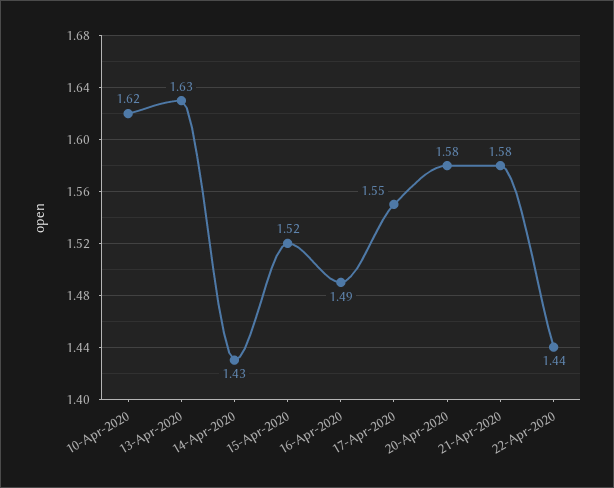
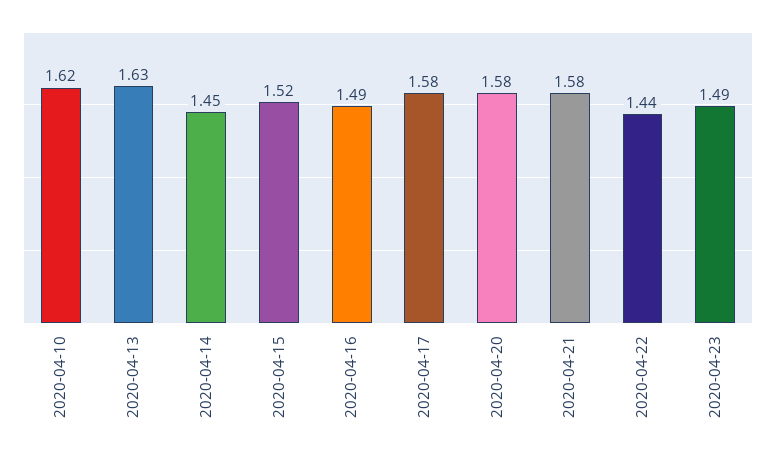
14-Apr-2020: 1.43 -> 1.45
17-Apr-2020: 1.55 -> 1.58
2020-04-23: none -> 1.49

